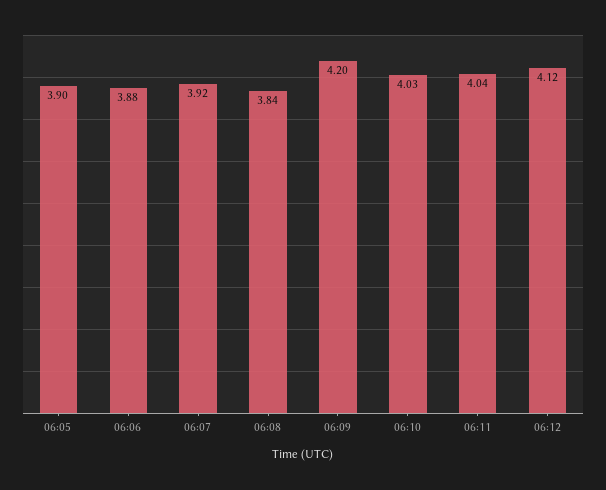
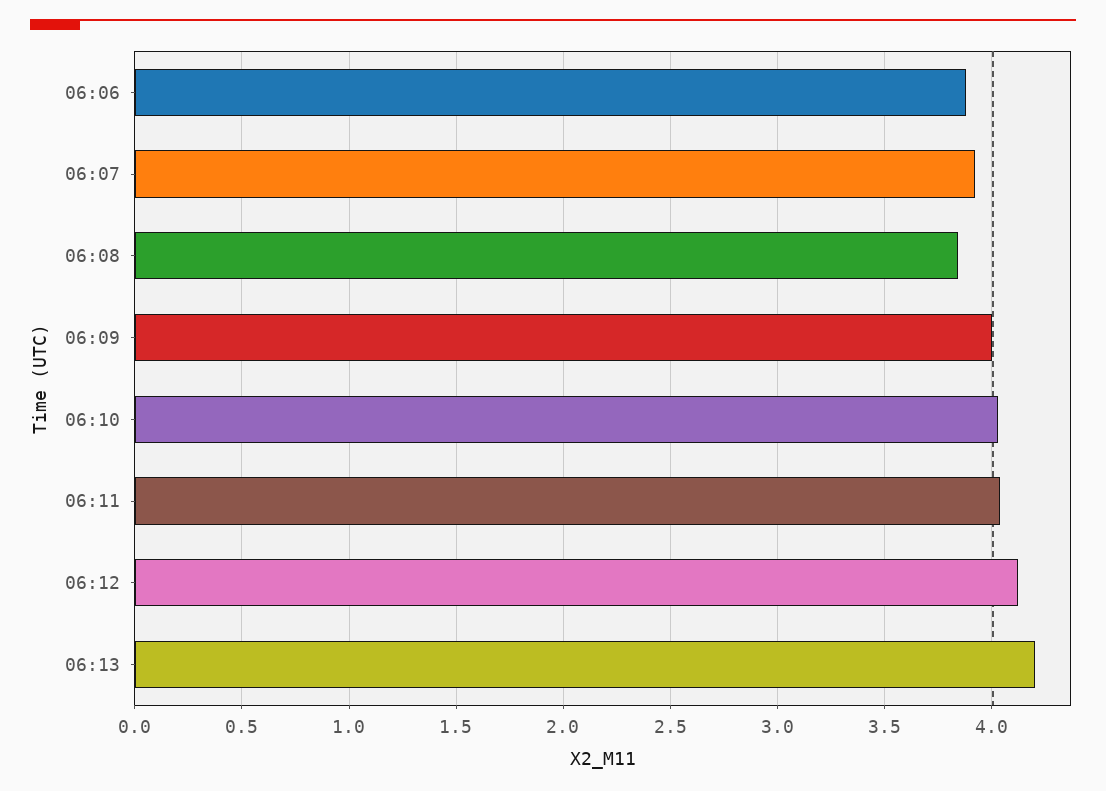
06:05: 3.9 -> none
06:09: 4.2 -> 4
06:13: none -> 4.2

